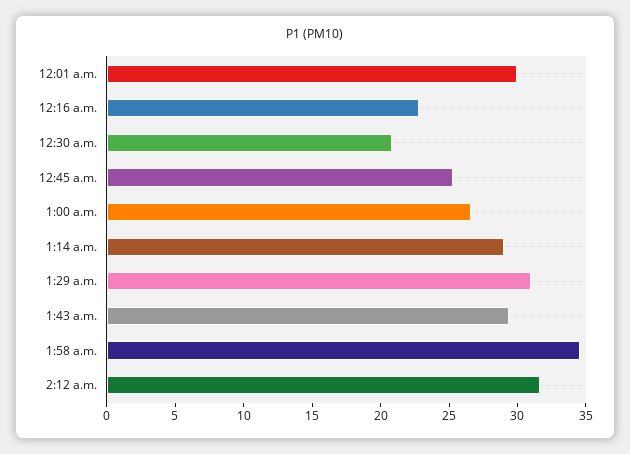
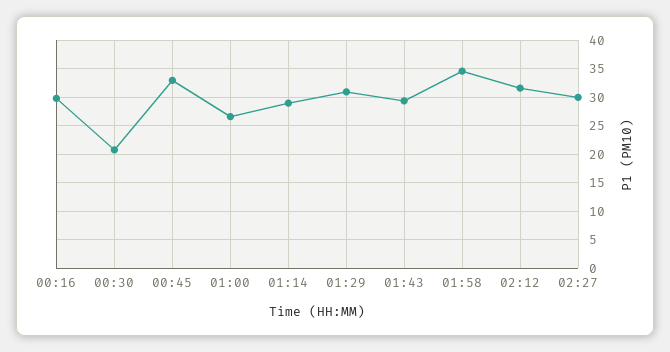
12:01 a.m.: 30 -> none
12:16 a.m.: 23 -> 30
12:45 a.m.: 25 -> 32.5
02:27: none -> 30

